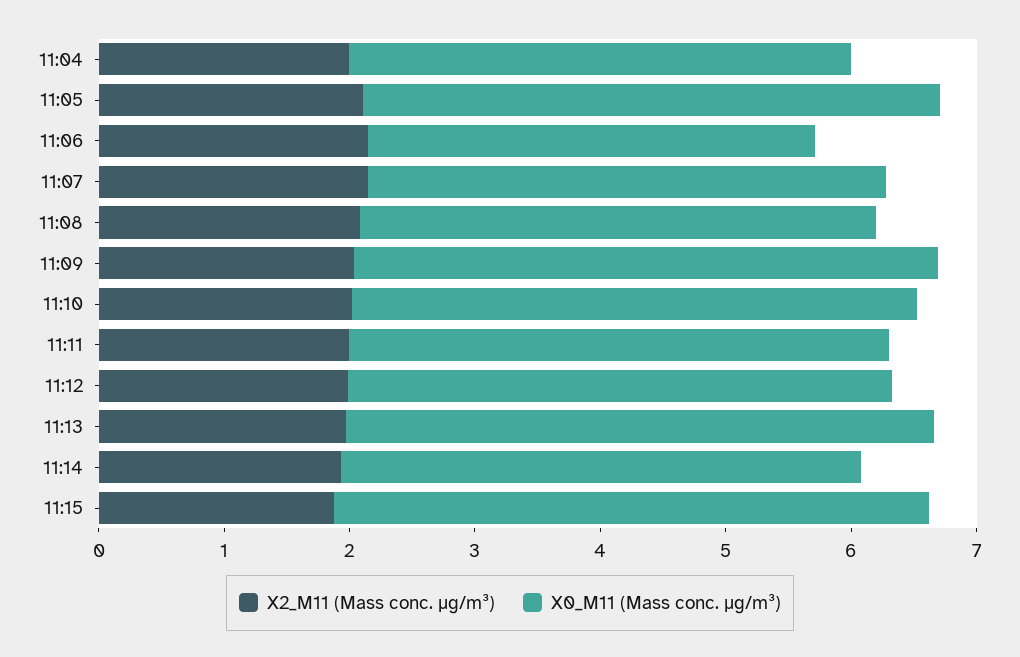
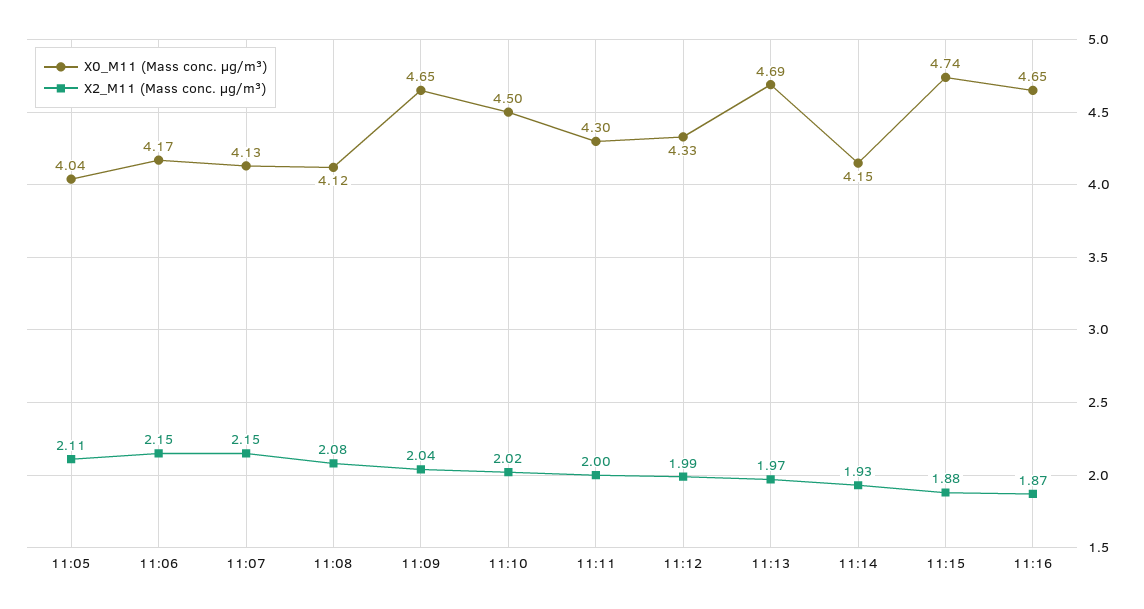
X2_M11 (Mass conc. μg/m³), 11:04: 2 -> none
X0_M11 (Mass conc. μg/m³), 11:04: 4 -> none
X0_M11 (Mass conc. μg/m³), 11:05: 4.6 -> 4.04
X0_M11 (Mass conc. μg/m³), 11:06: 3.6 -> 4.17
X0_M11 (Mass conc. μg/m³), 11:16: none -> 4.65
X2_M11 (Mass conc. μg/m³), 11:16: none -> 1.87

